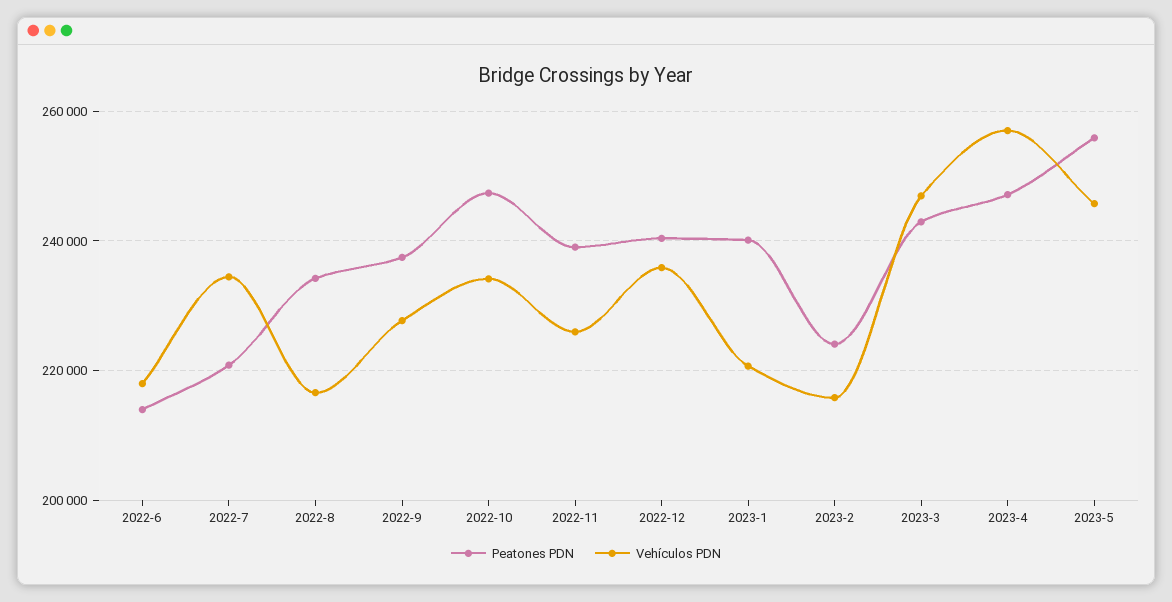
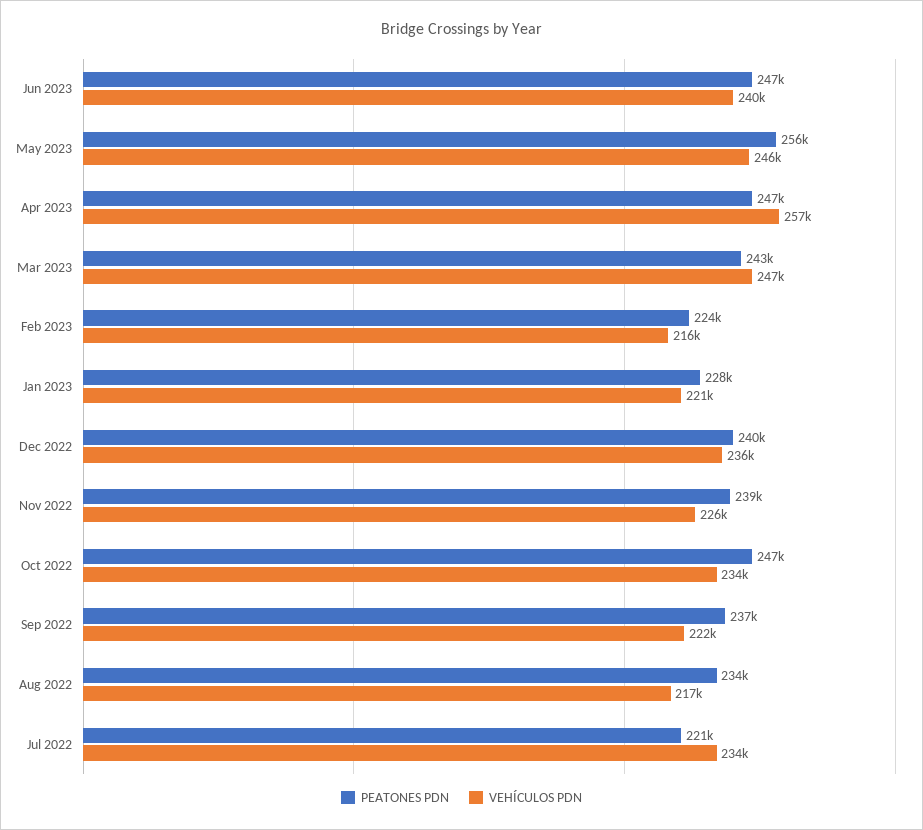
Peatones PDN, 2022-6: 214000 -> none
Vehículos PDN, 2022-6: 218000 -> none
Vehículos PDN, 2022-9: 228000 -> 222000
Peatones PDN, 2023-1: 240000 -> 228000
Peatones PDN, Jun 2023: none -> 247000
Vehículos PDN, Jun 2023: none -> 240000

